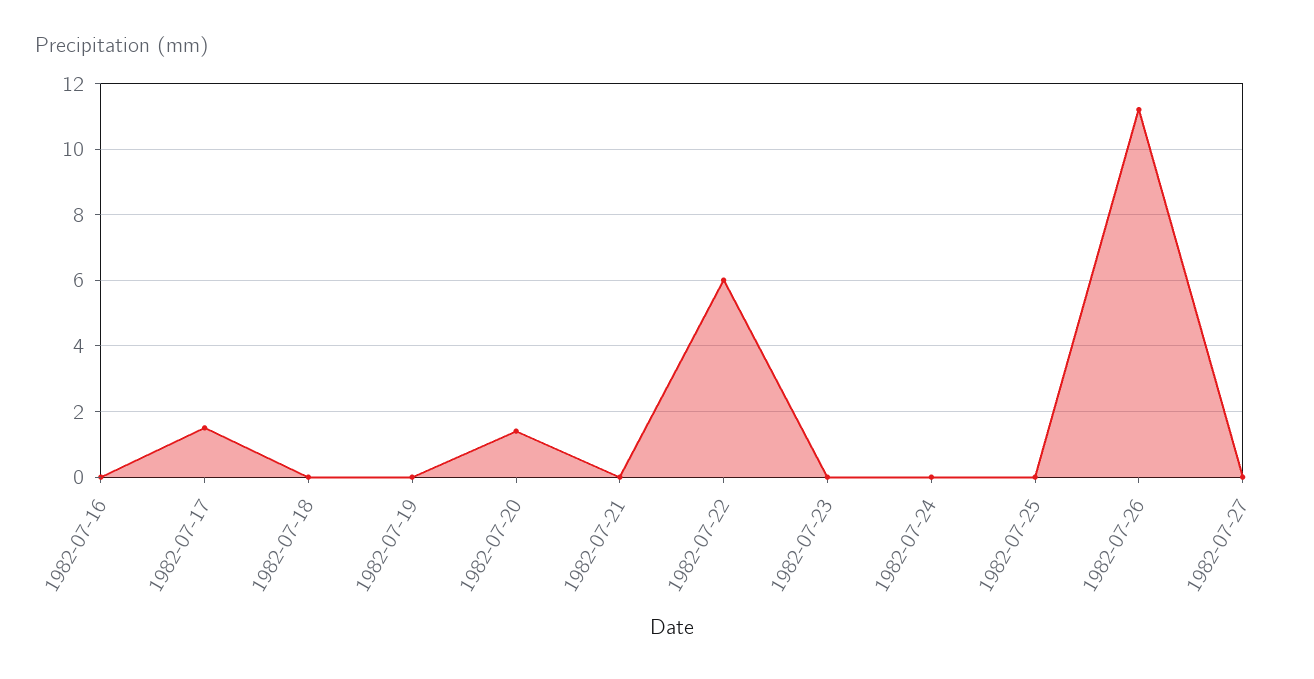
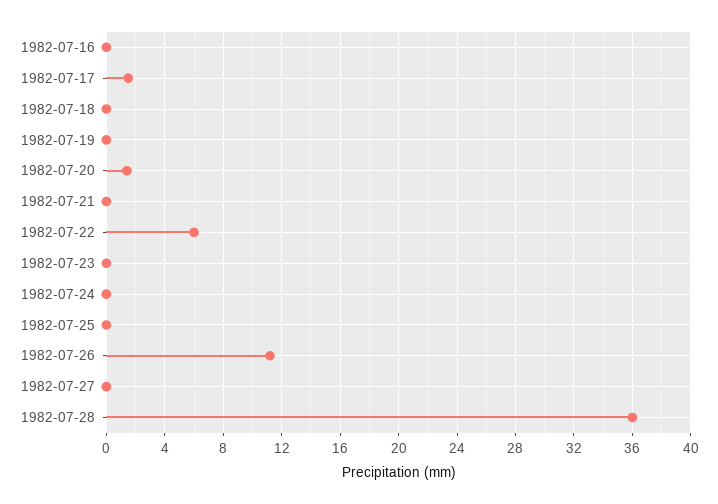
1982-07-28: none -> 36

